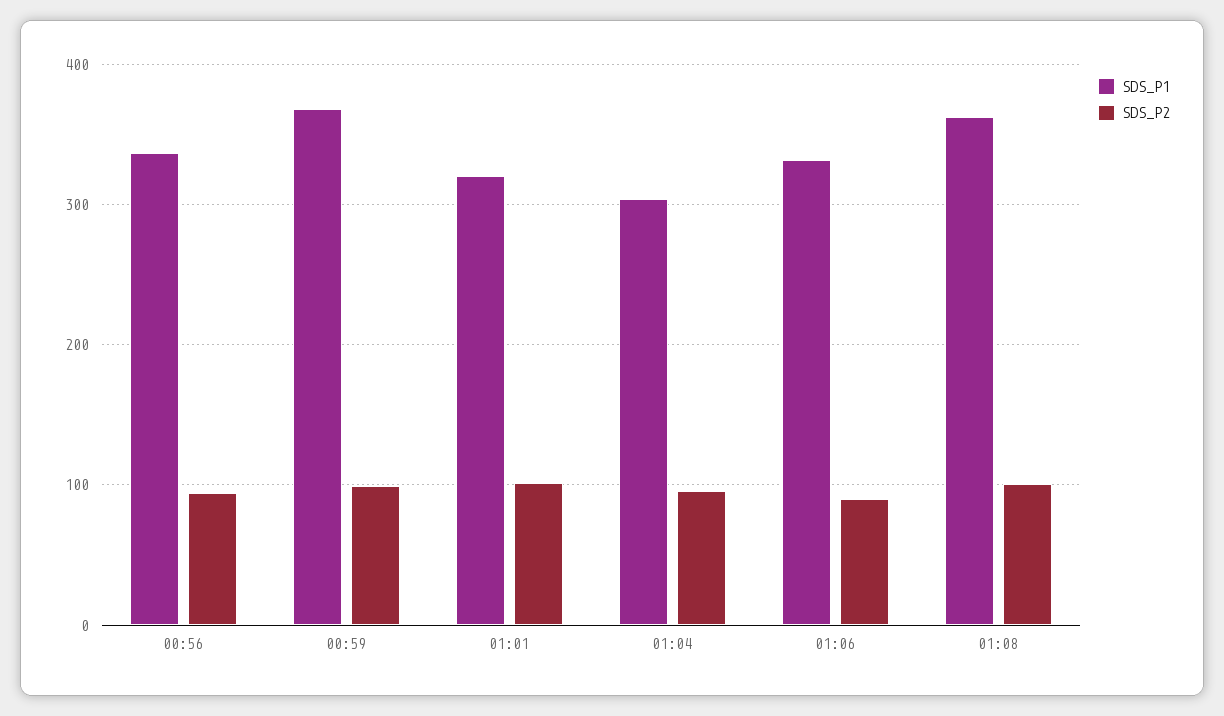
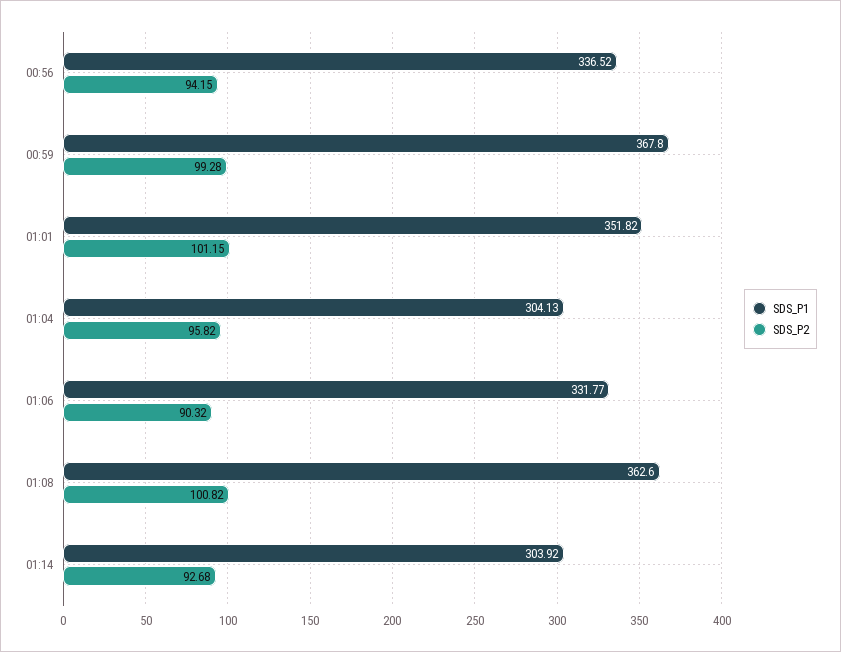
SDS_P1, 01:01: 320 -> 351.82
SDS_P1, 01:14: none -> 303.92
SDS_P2, 01:14: none -> 92.68

